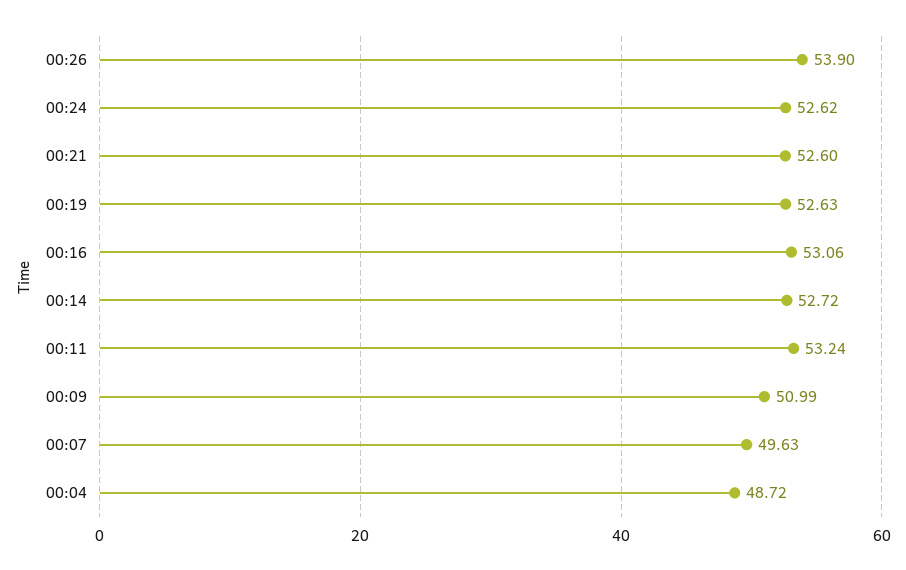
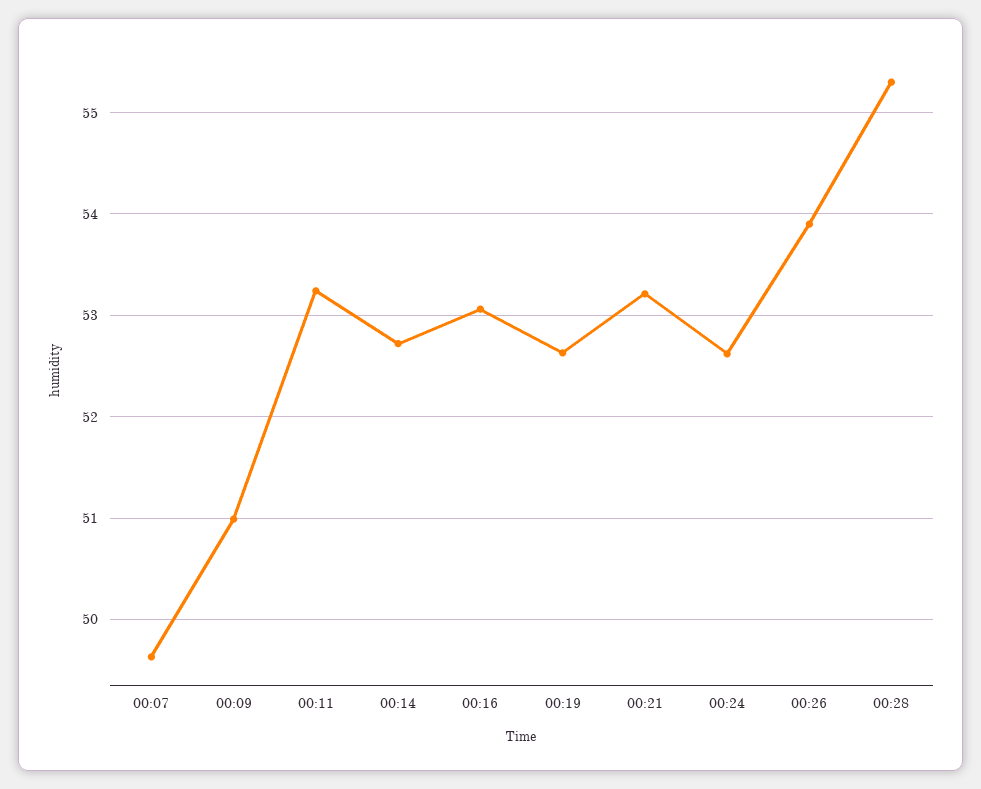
00:21: 52.6 -> 53.2
00:04: 48.72 -> none
00:28: none -> 55.3

